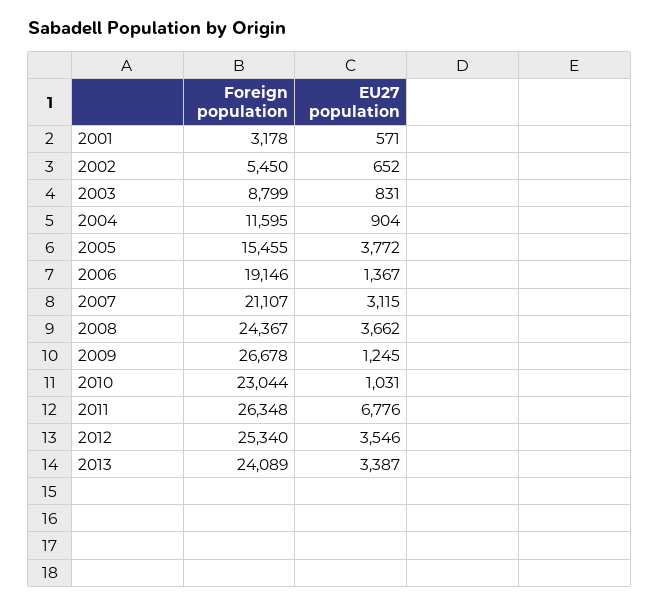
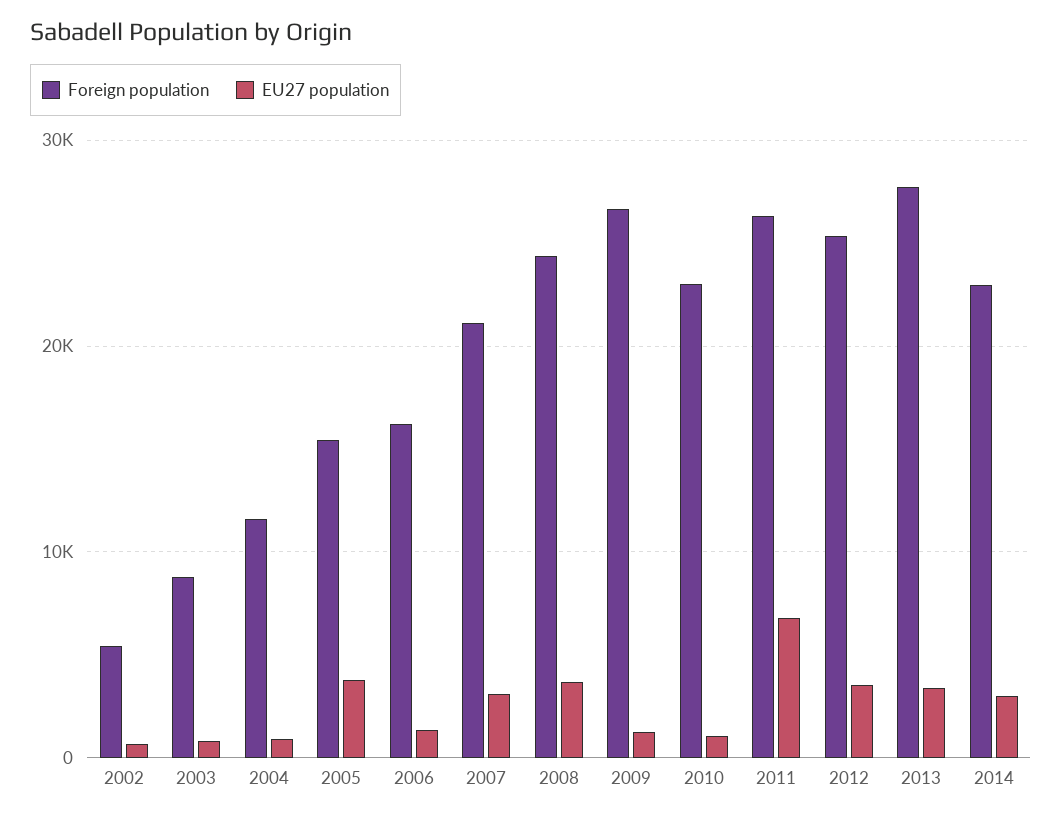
Foreign population, 2001: 3178 -> none
EU27 population, 2001: 571 -> none
Foreign population, 2006: 19146 -> 16000
Foreign population, 2013: 24089 -> 28000
Foreign population, 2014: none -> 23000
EU27 population, 2014: none -> 3000

